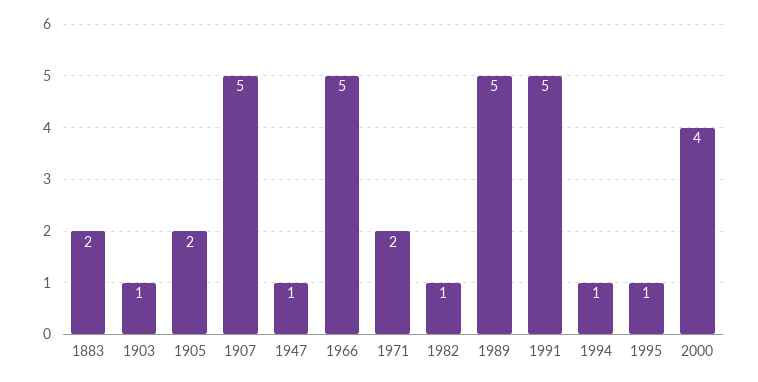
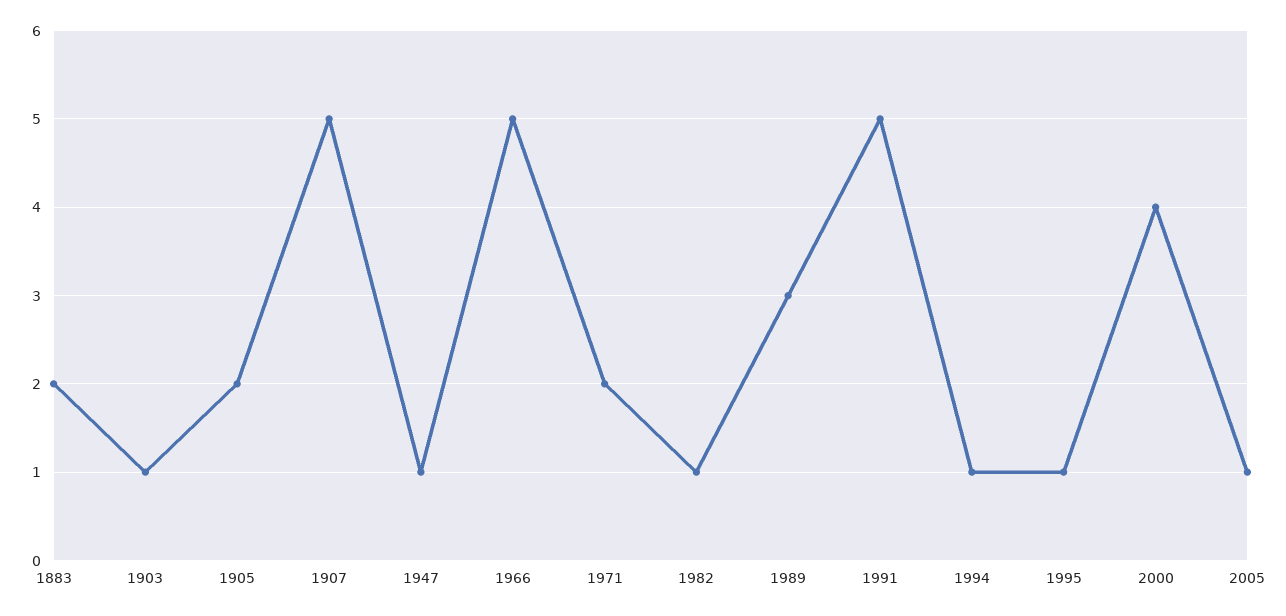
1989: 5 -> 3
2005: none -> 1

